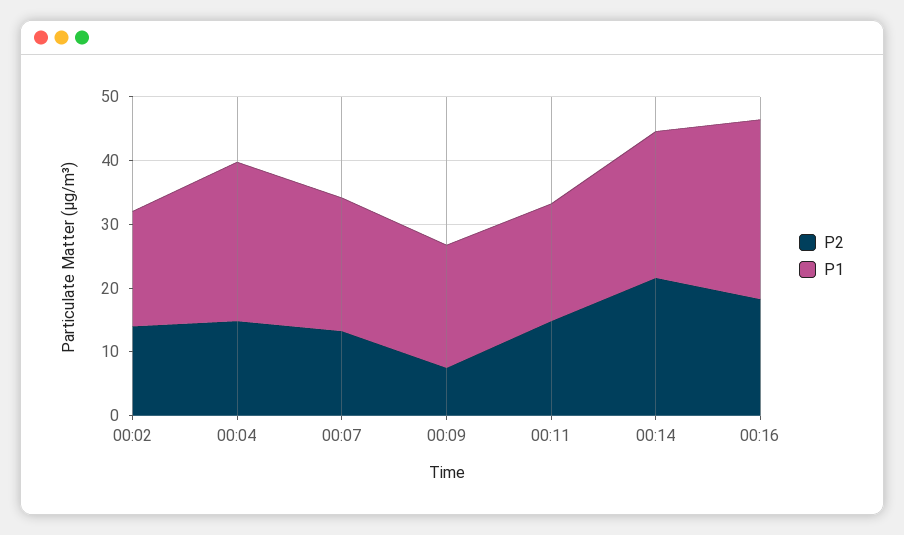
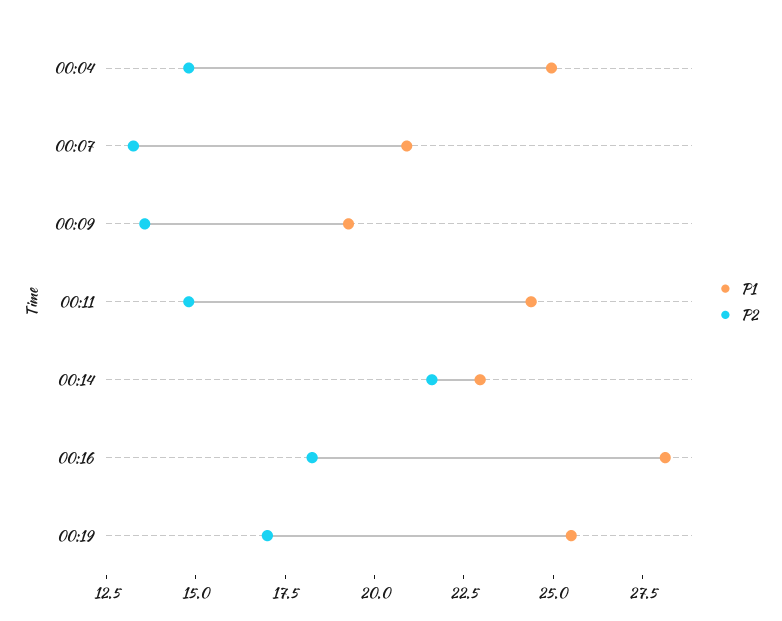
P2, 00:02: 14 -> none
P1, 00:02: 18 -> none
P2, 00:09: 8 -> 13.5
P1, 00:11: 18 -> 24.5
P1, 00:19: none -> 25.5
P2, 00:19: none -> 17

